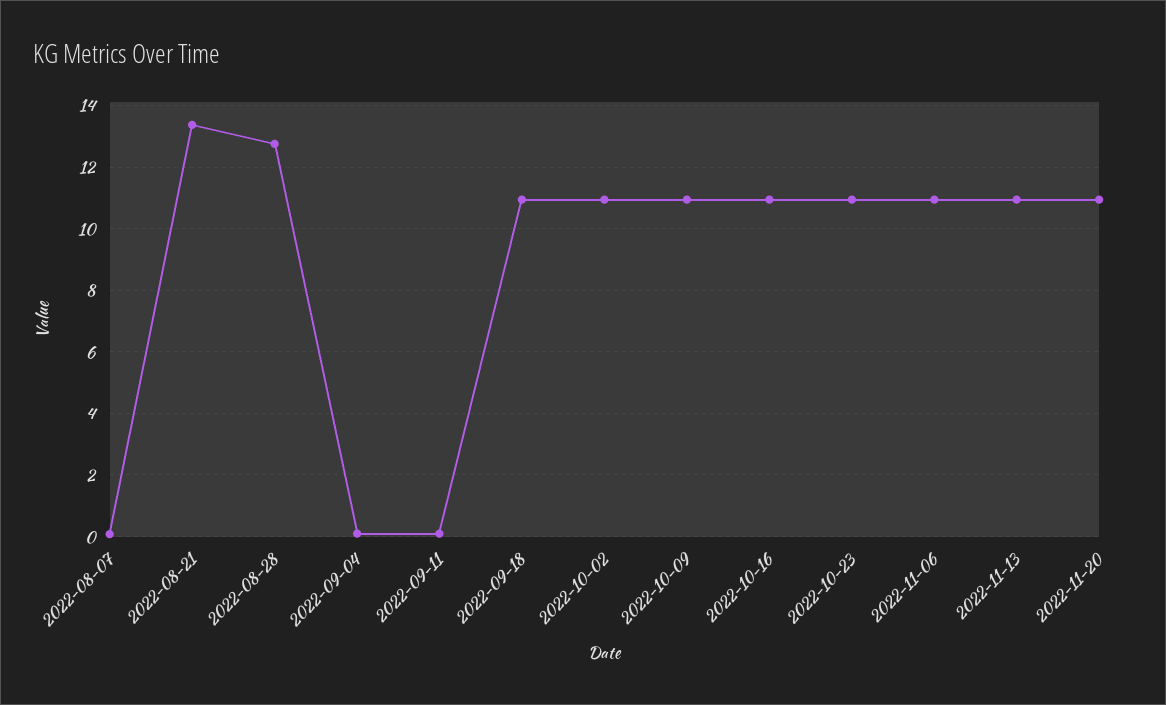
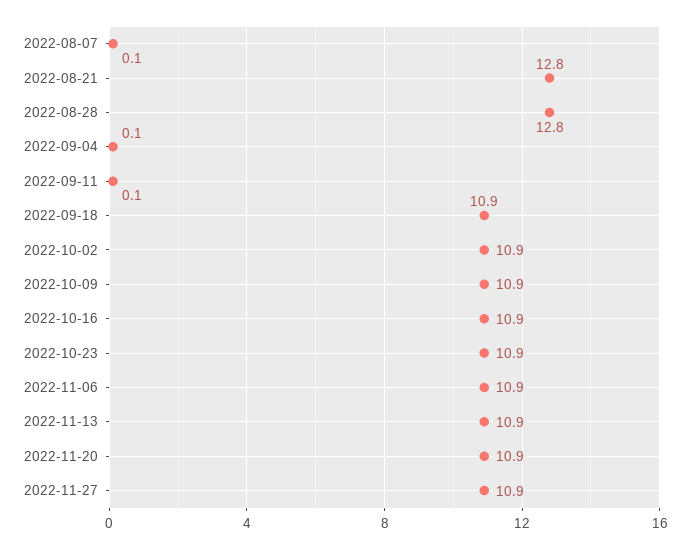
2022-08-21: 13.4 -> 12.8
2022-11-27: none -> 10.9

